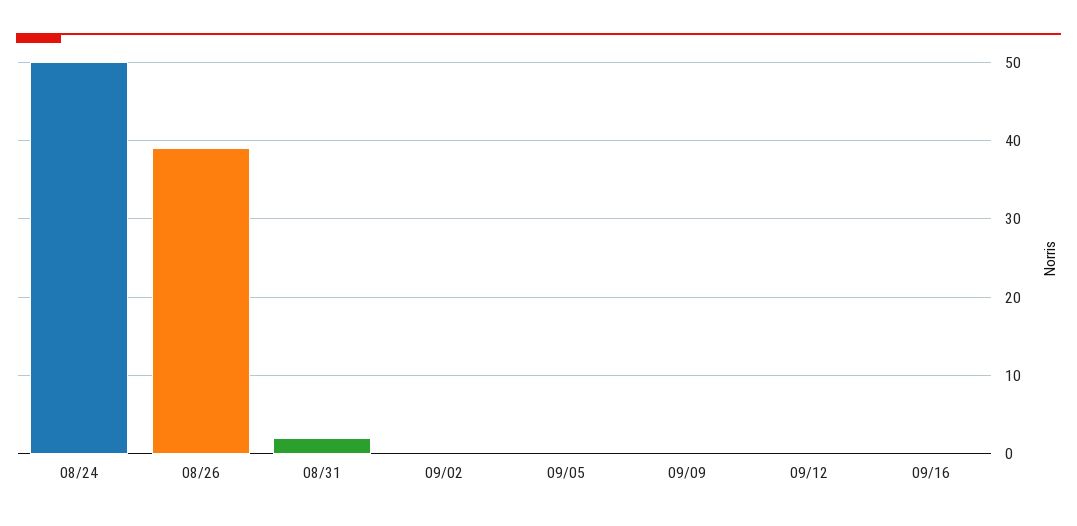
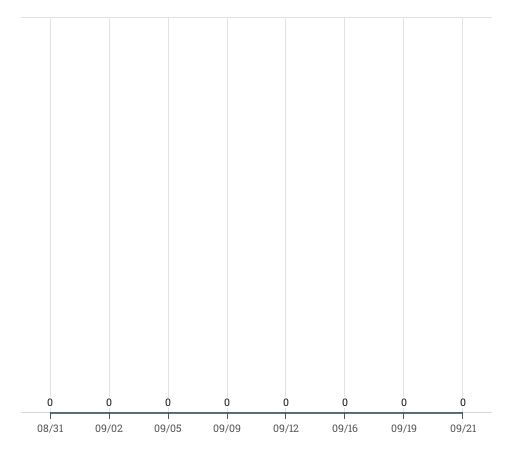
08/24: 50 -> none
08/26: 39 -> none
08/31: 2 -> 0
09/19: none -> 0
09/21: none -> 0

